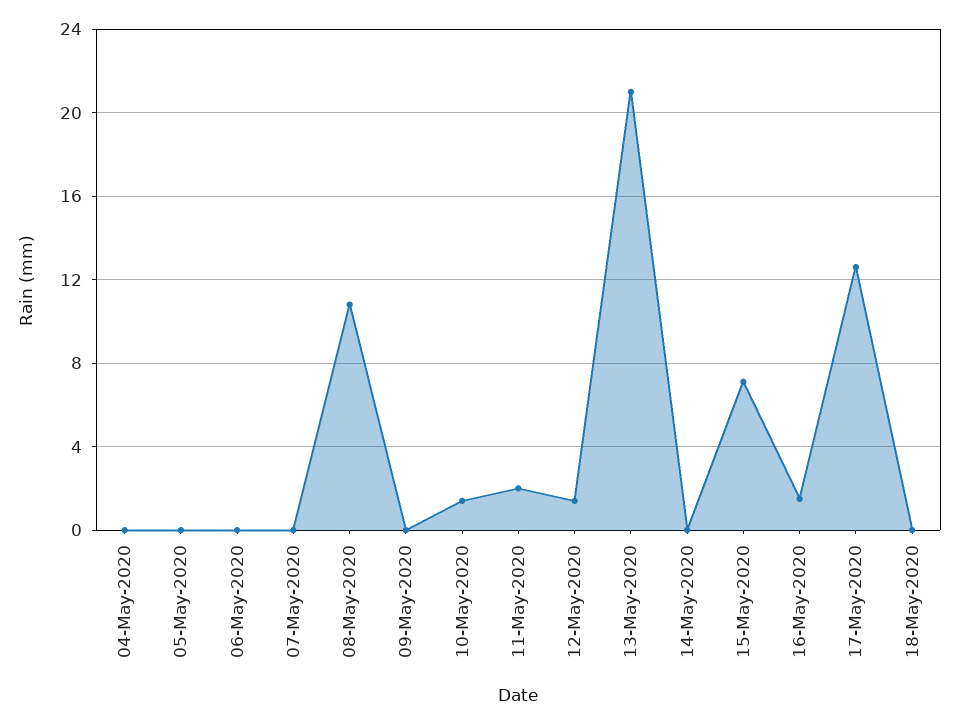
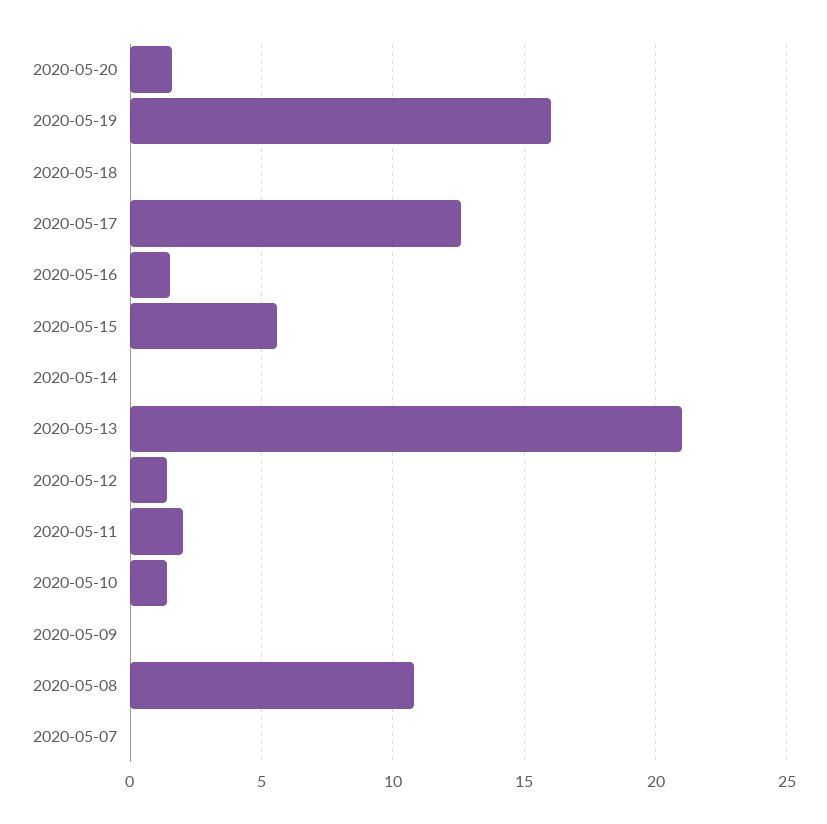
04-May-2020: 0 -> none
05-May-2020: 0 -> none
06-May-2020: 0 -> none
15-May-2020: 7 -> 5.5
2020-05-20: none -> 1.5
2020-05-19: none -> 16

